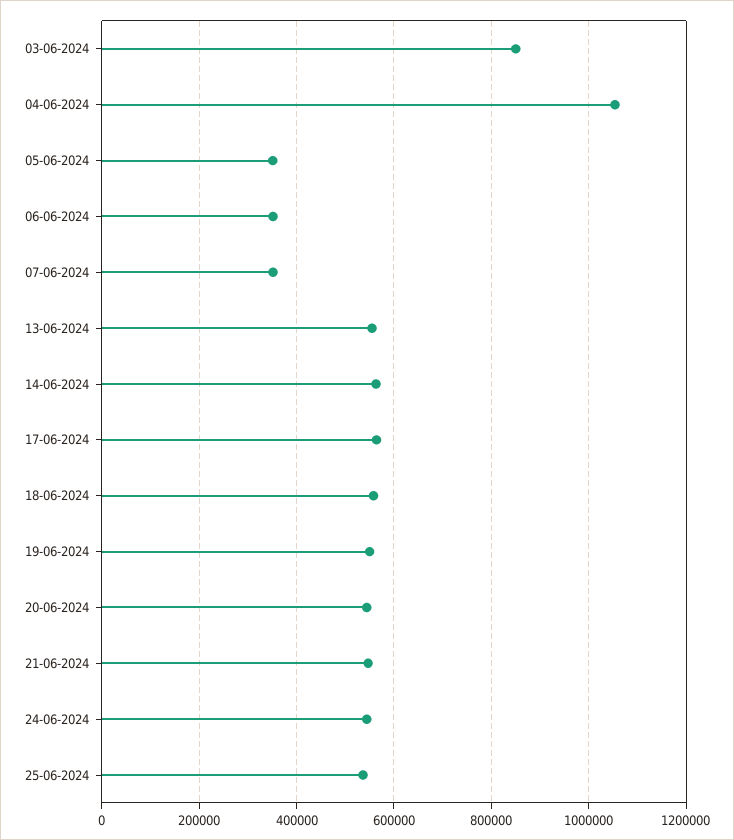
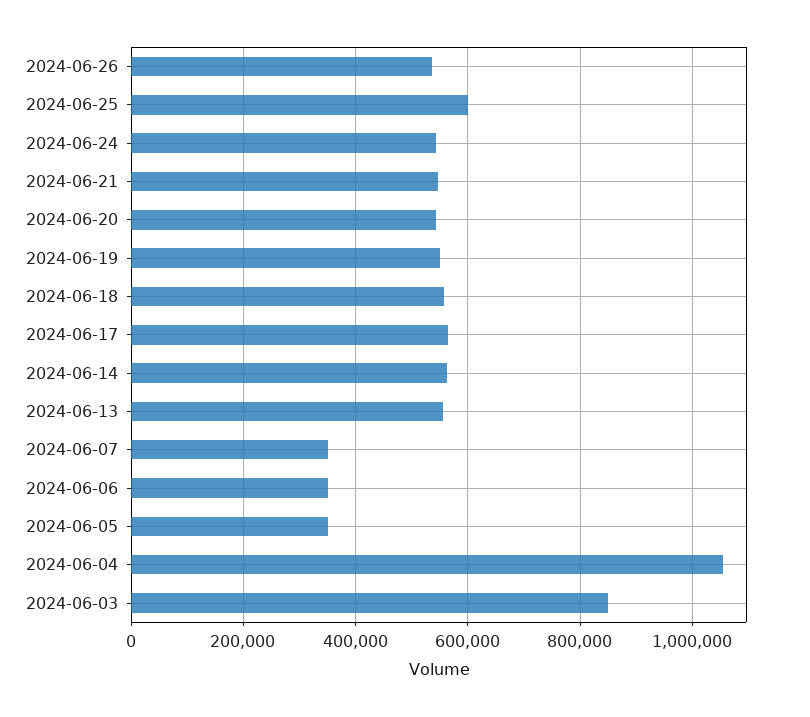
25-06-2024: 540000 -> 600000
2024-06-26: none -> 540000

